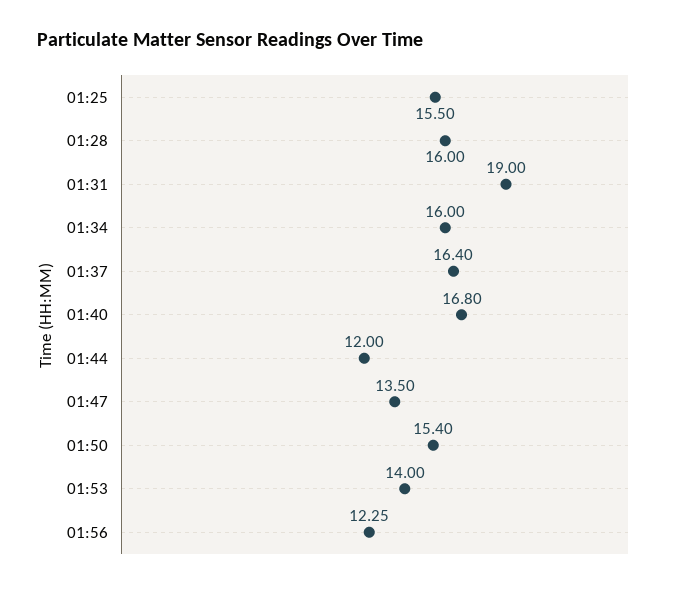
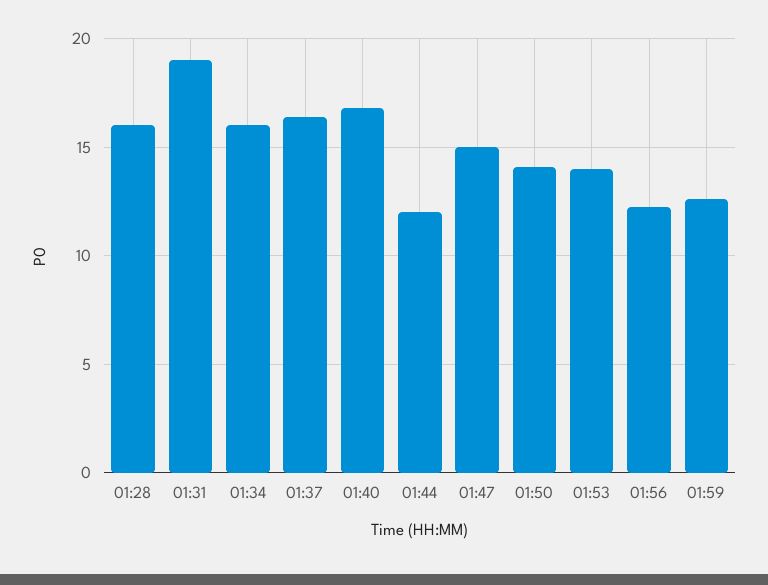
01:25: 15.5 -> none
01:47: 13.5 -> 15
01:50: 15.4 -> 14
01:59: none -> 12.5

